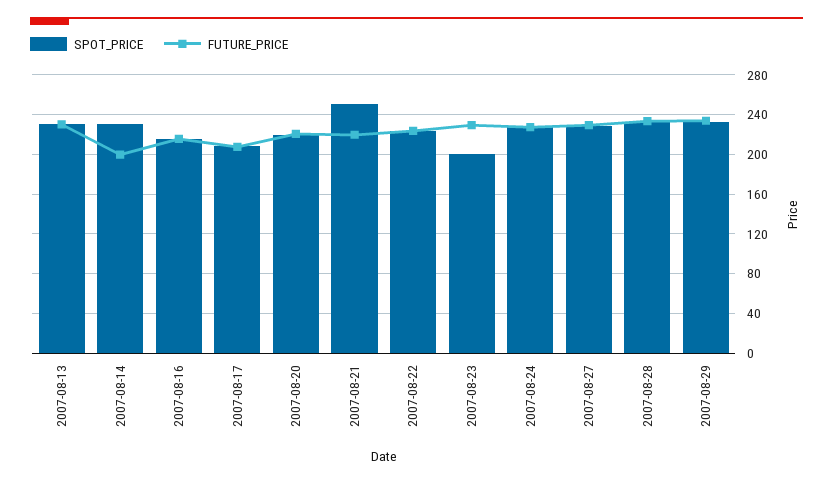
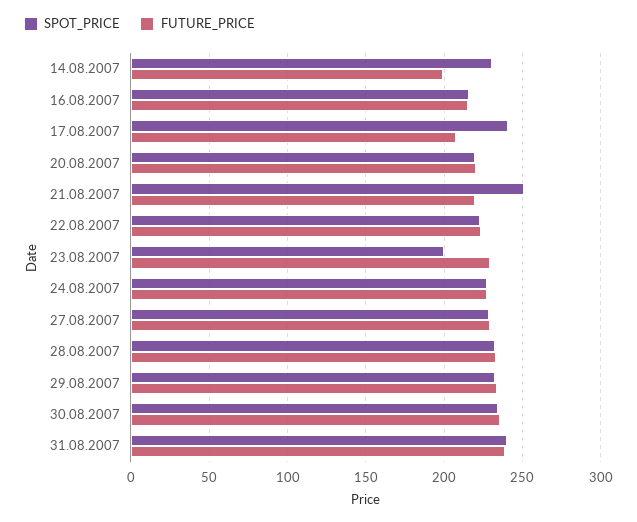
SPOT_PRICE, 2007-08-13: 230 -> none
FUTURE_PRICE, 2007-08-13: 230 -> none
SPOT_PRICE, 2007-08-17: 210 -> 240
SPOT_PRICE, 30.08.2007: none -> 235
FUTURE_PRICE, 30.08.2007: none -> 235
SPOT_PRICE, 31.08.2007: none -> 240
FUTURE_PRICE, 31.08.2007: none -> 240

